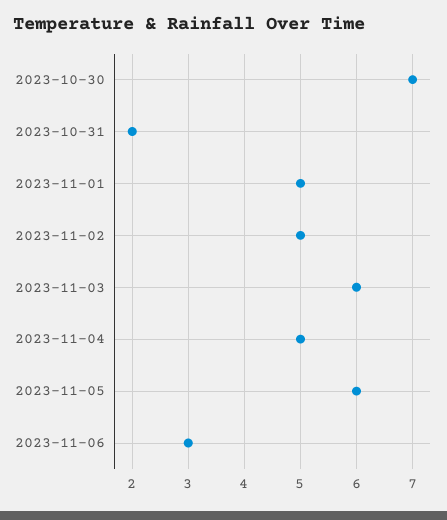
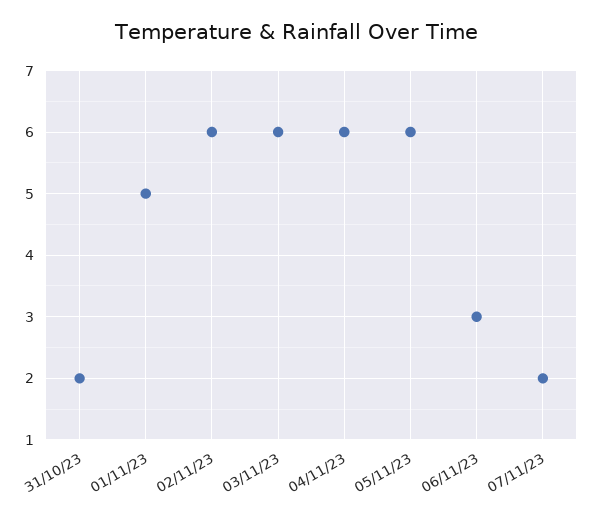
2023-10-30: 7 -> none
2023-11-02: 5 -> 6
2023-11-04: 5 -> 6
07/11/23: none -> 2

